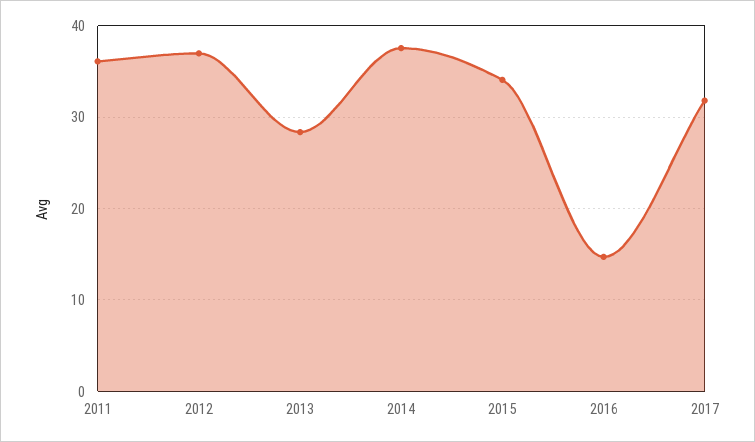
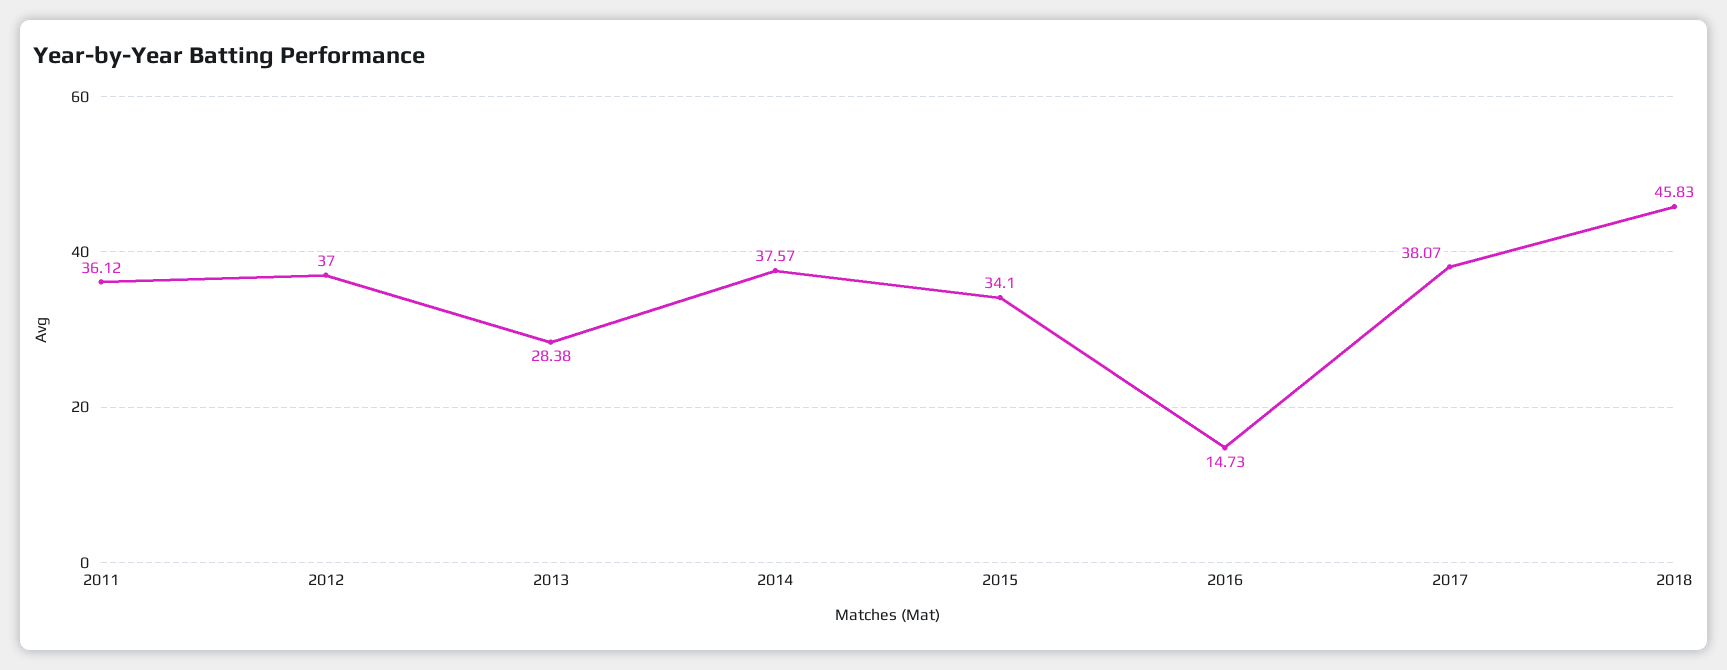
2017: 32 -> 38.07
2018: none -> 45.83

